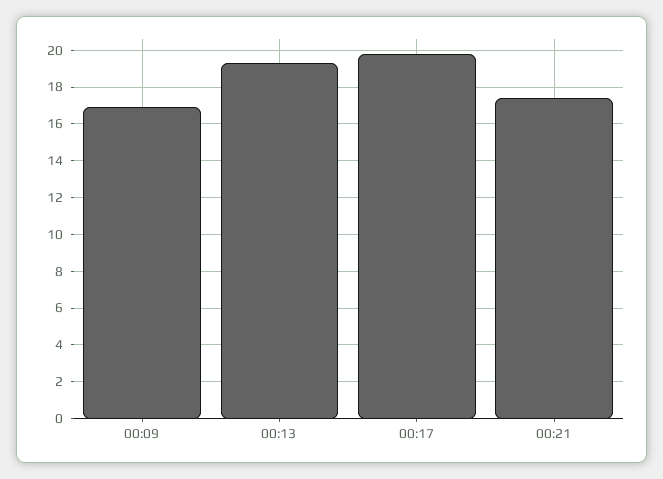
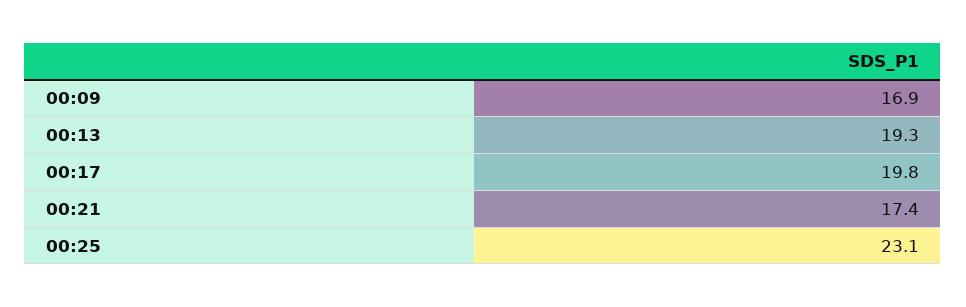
00:25: none -> 23.1

